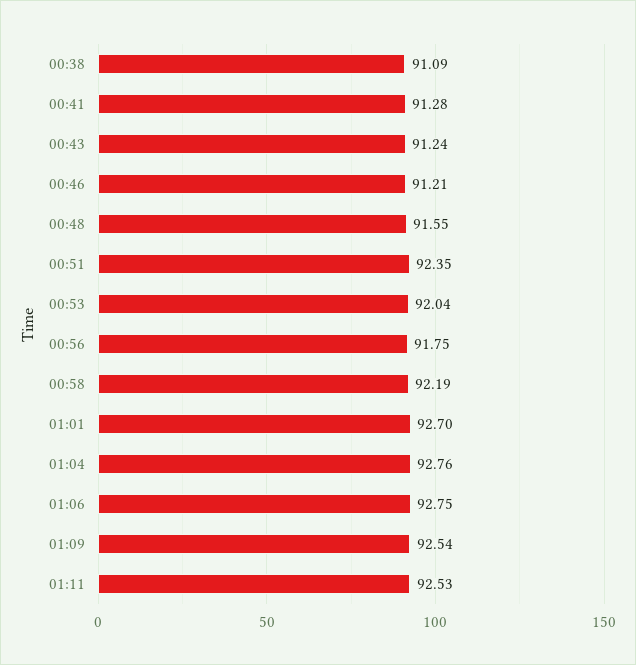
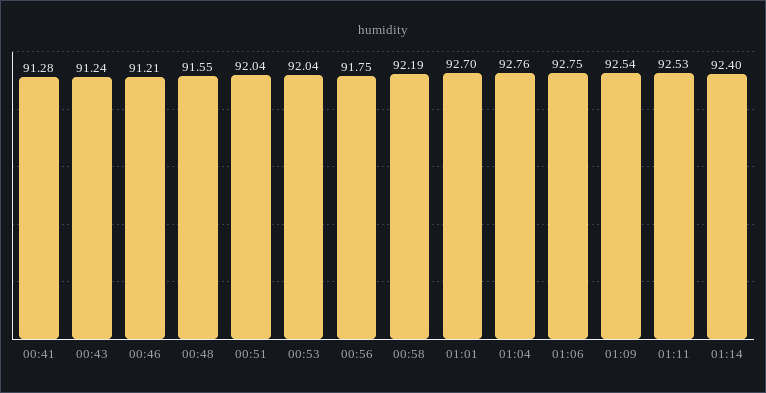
00:38: 91.09 -> none
00:51: 92.35 -> 92.04
01:14: none -> 92.4

